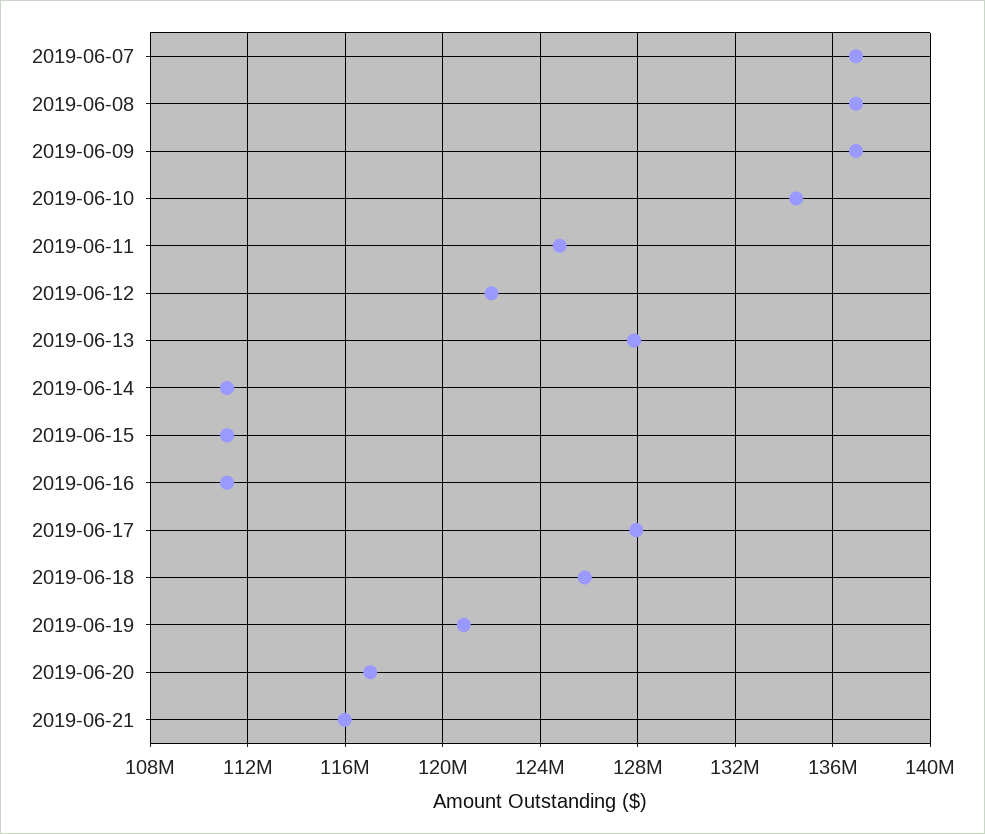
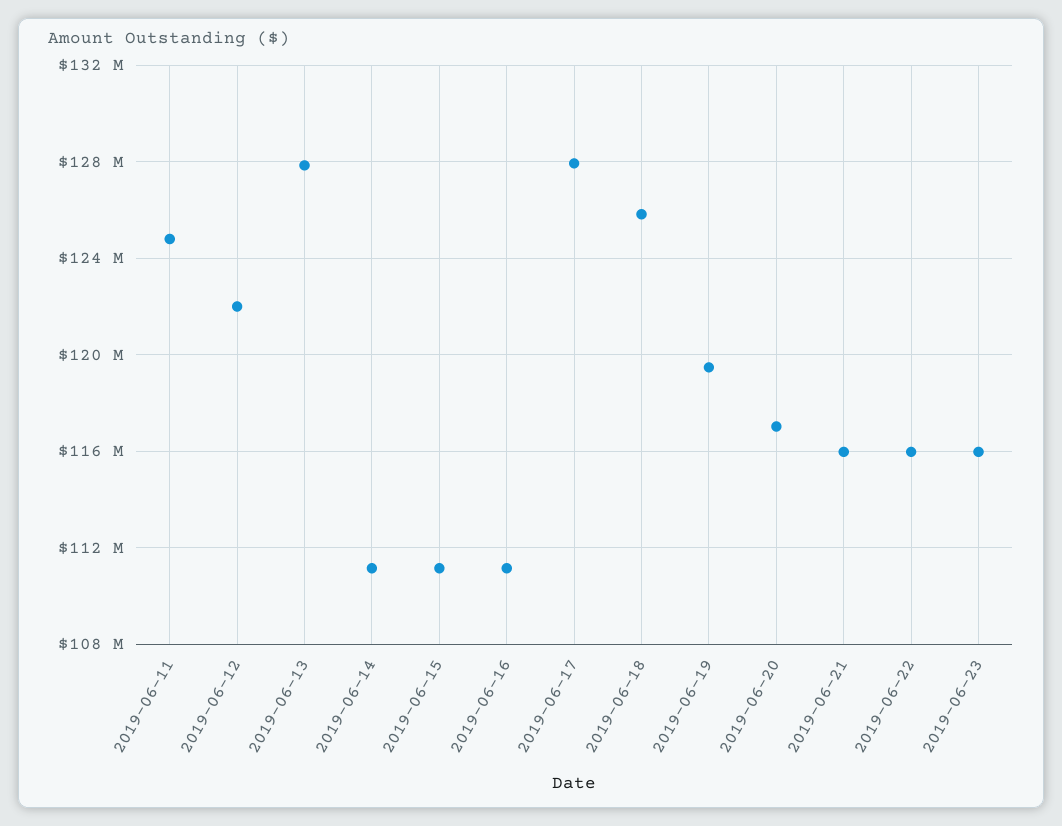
2019-06-07: 137000000 -> none
2019-06-08: 137000000 -> none
2019-06-09: 137000000 -> none
2019-06-10: 134500000 -> none
2019-06-19: 121000000 -> 119500000
2019-06-22: none -> 116000000
2019-06-23: none -> 116000000

